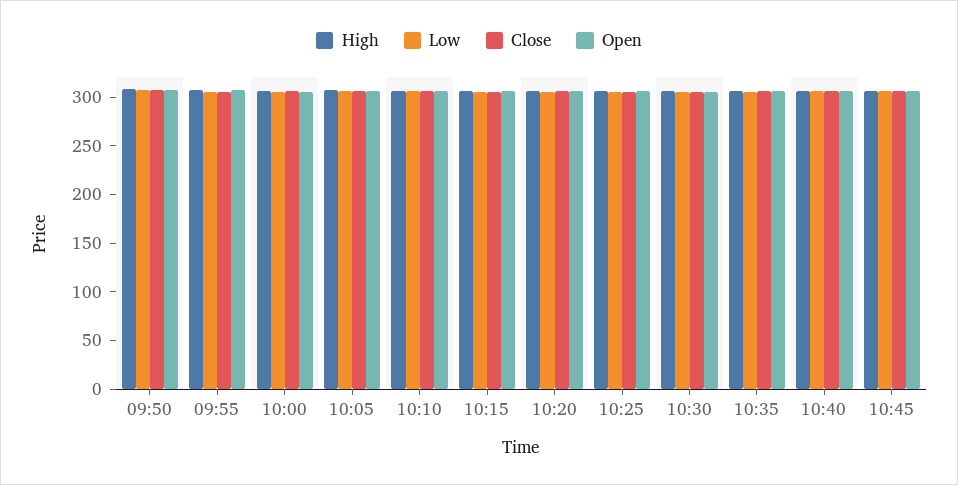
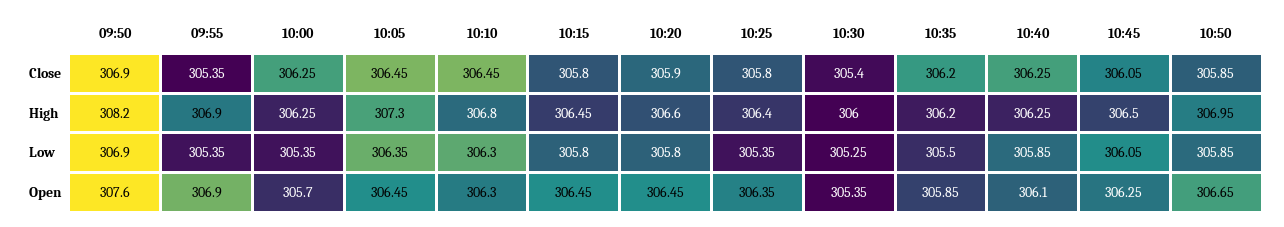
Close, 10:50: none -> 305.85
High, 10:50: none -> 306.95
Low, 10:50: none -> 305.85
Open, 10:50: none -> 306.65

